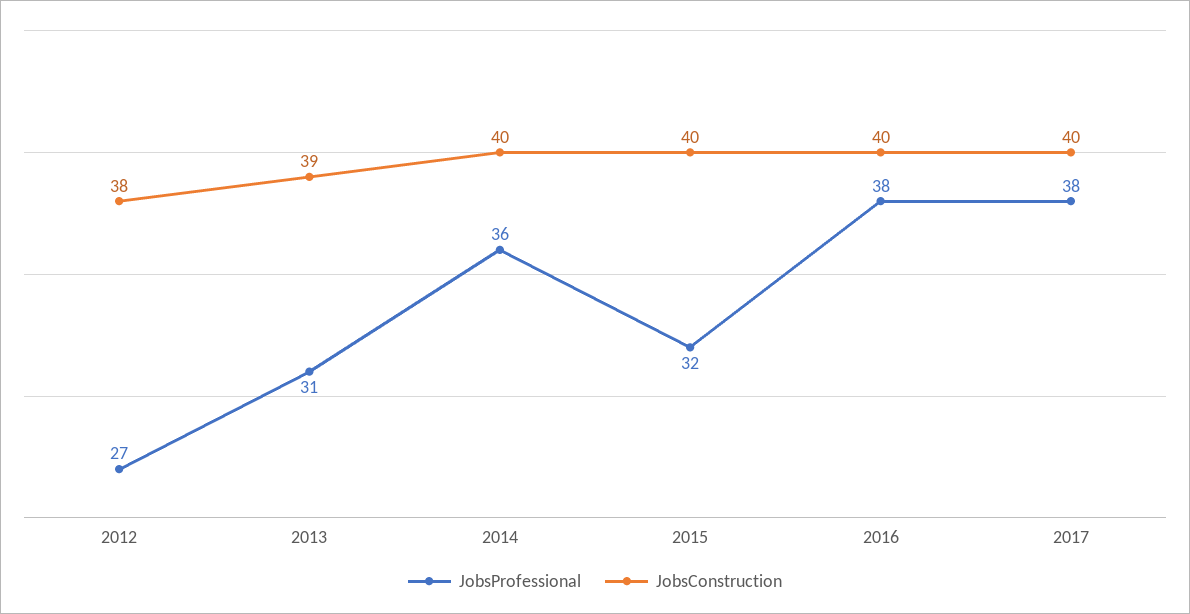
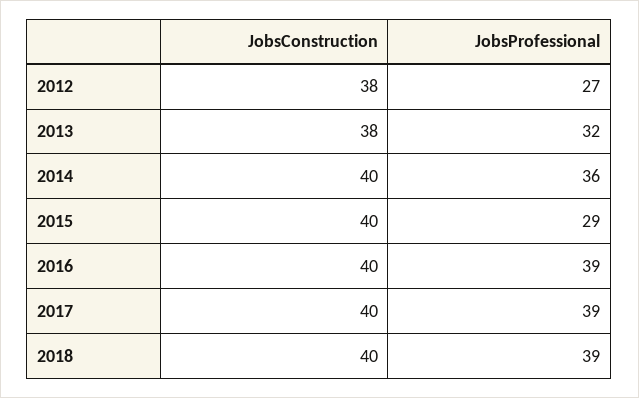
JobsProfessional, 2013: 31 -> 32
JobsConstruction, 2013: 39 -> 38
JobsProfessional, 2015: 32 -> 29
JobsProfessional, 2016: 38 -> 39
JobsProfessional, 2017: 38 -> 39
JobsConstruction, 2018: none -> 40
JobsProfessional, 2018: none -> 39

